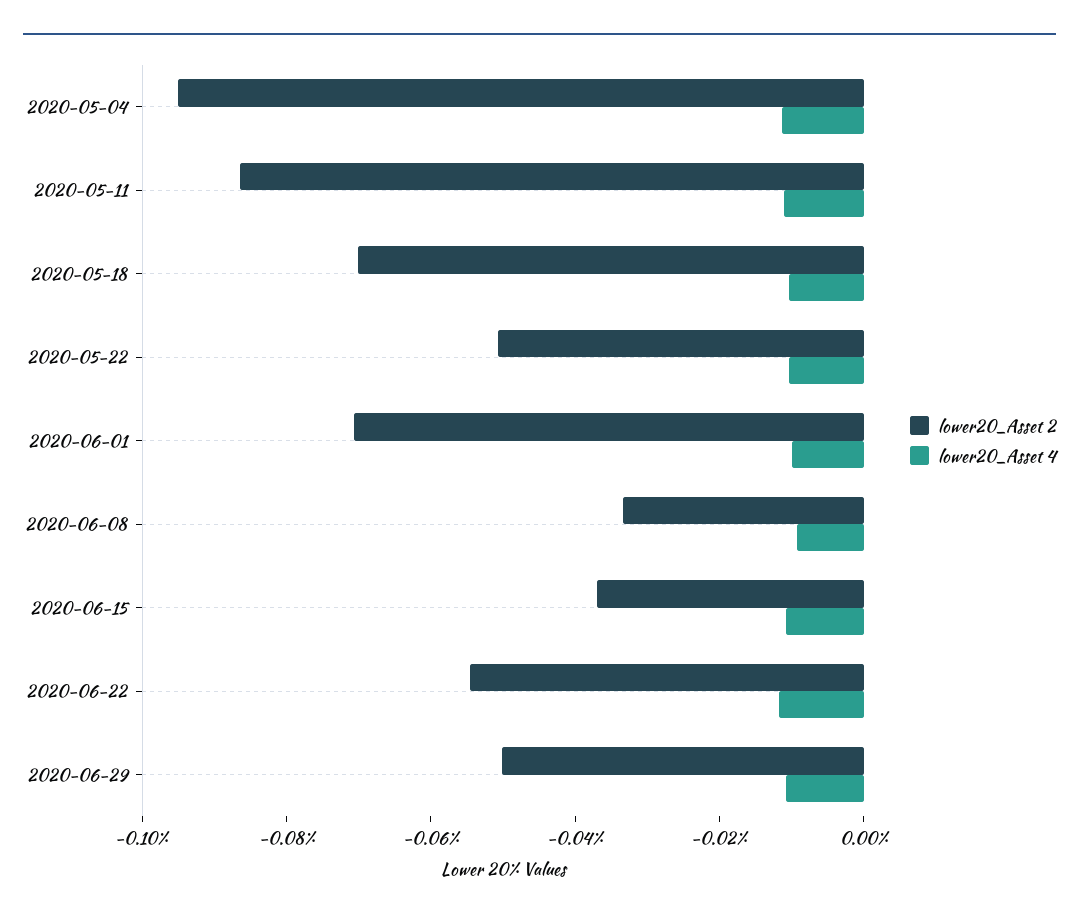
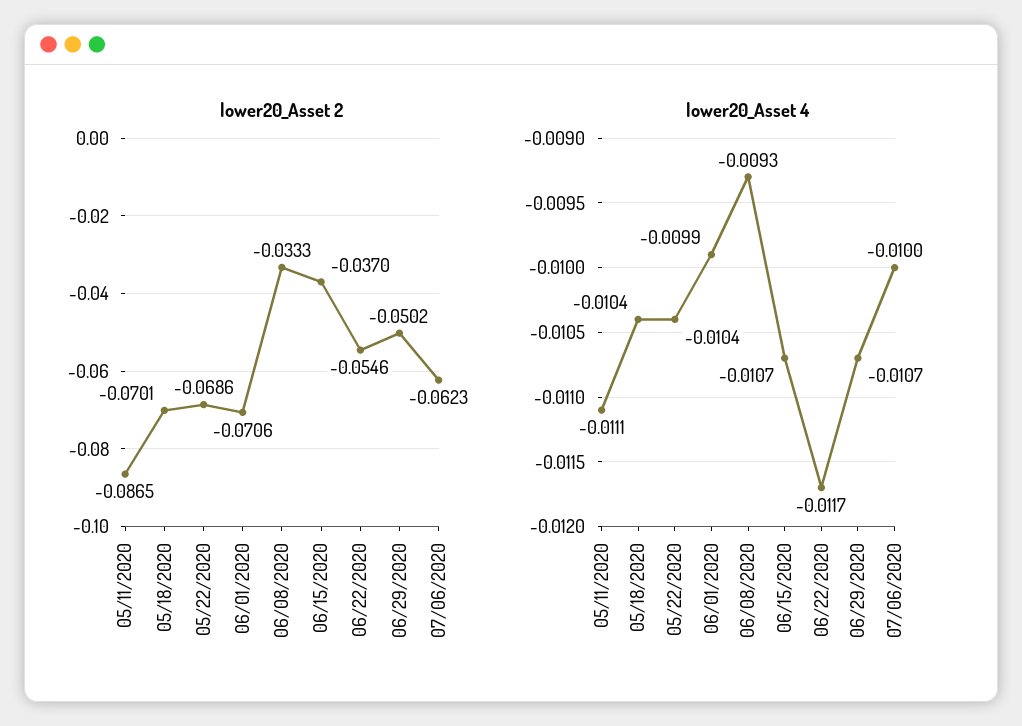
lower20_Asset 2, 2020-05-04: -0.095 -> none
lower20_Asset 4, 2020-05-04: -0.01 -> none
lower20_Asset 2, 2020-05-22: -0.05 -> -0.0686
lower20_Asset 2, 07/06/2020: none -> -0.0623
lower20_Asset 4, 07/06/2020: none -> -0.01

